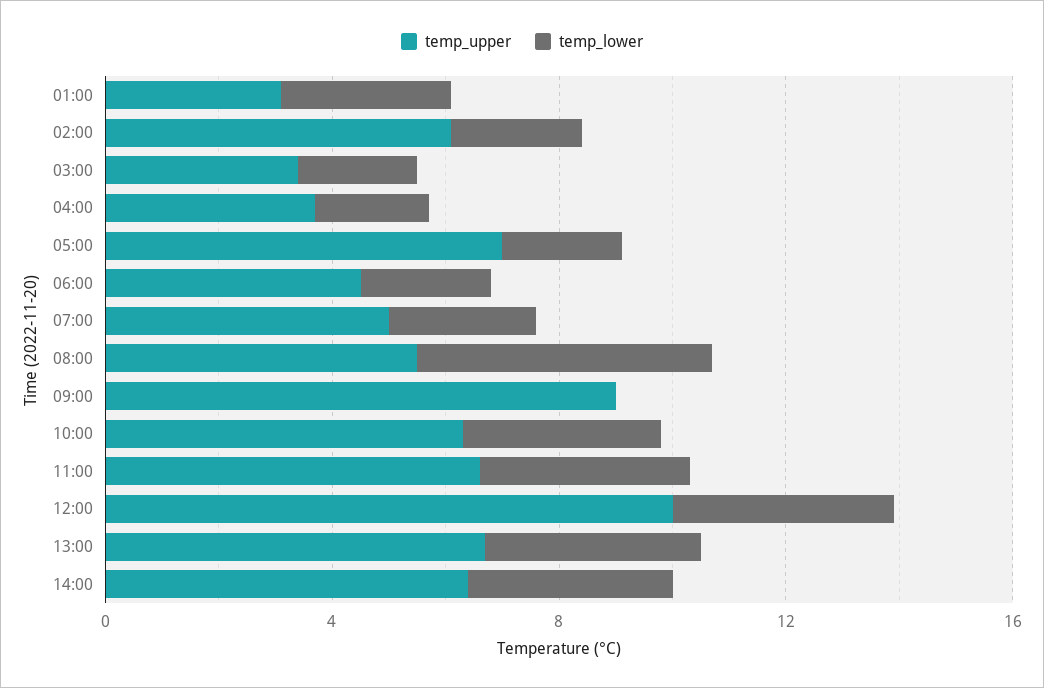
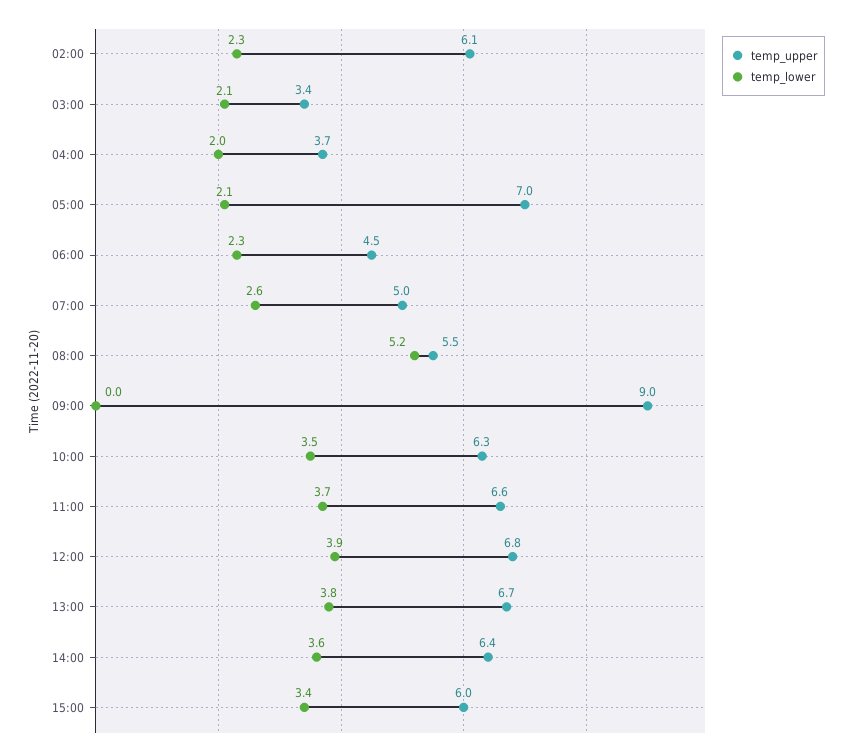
temp_upper, 01:00: 3 -> none
temp_lower, 01:00: 3 -> none
temp_upper, 12:00: 10 -> 6.8
temp_upper, 15:00: none -> 6
temp_lower, 15:00: none -> 3.4

